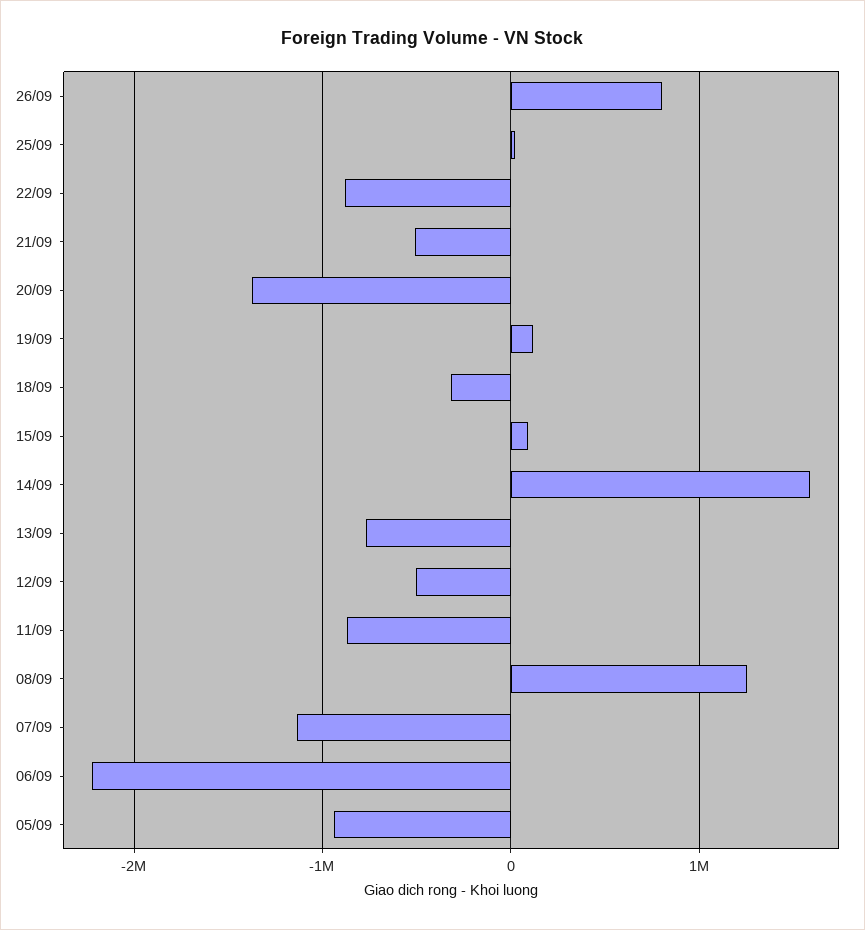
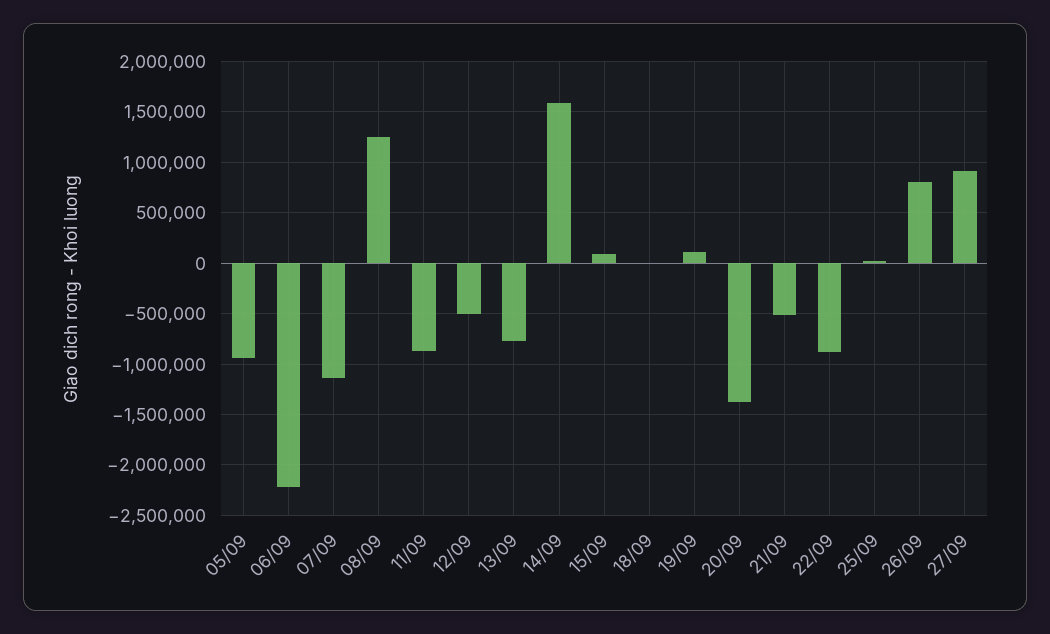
18/09: -300000 -> 0
27/09: none -> 900000

